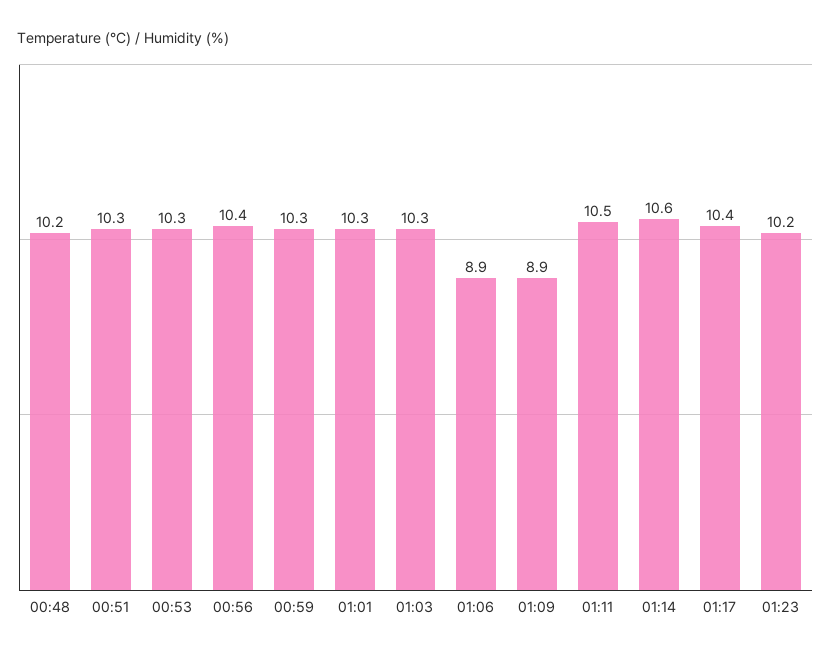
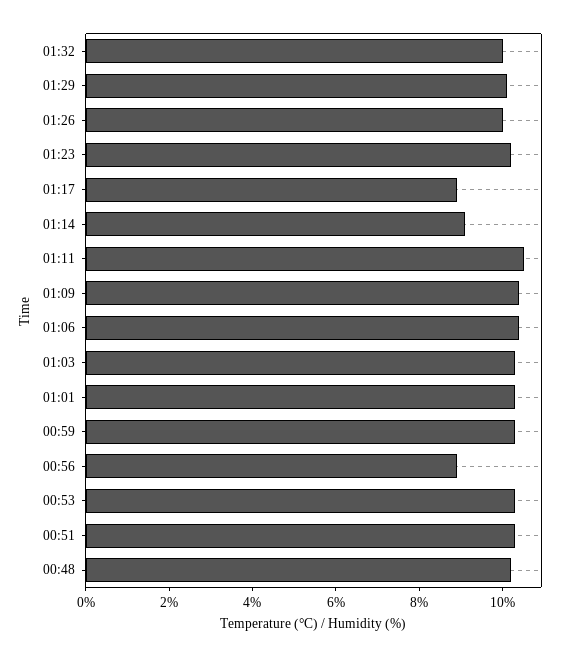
00:56: 10.4 -> 9
01:06: 8.9 -> 10.5
01:09: 8.9 -> 10.5
01:14: 10.6 -> 9
01:17: 10.4 -> 9
01:32: none -> 10
01:29: none -> 10
01:26: none -> 10

